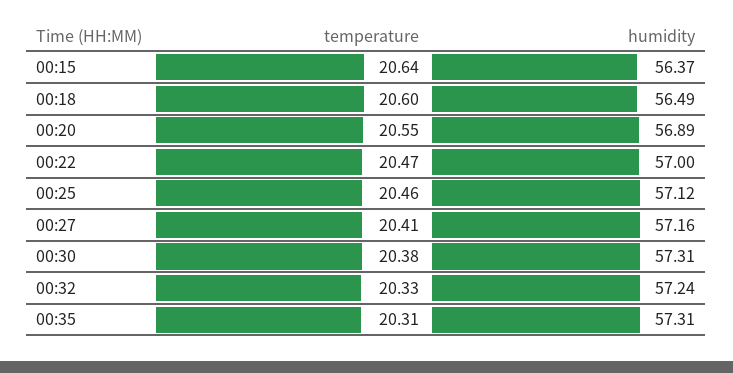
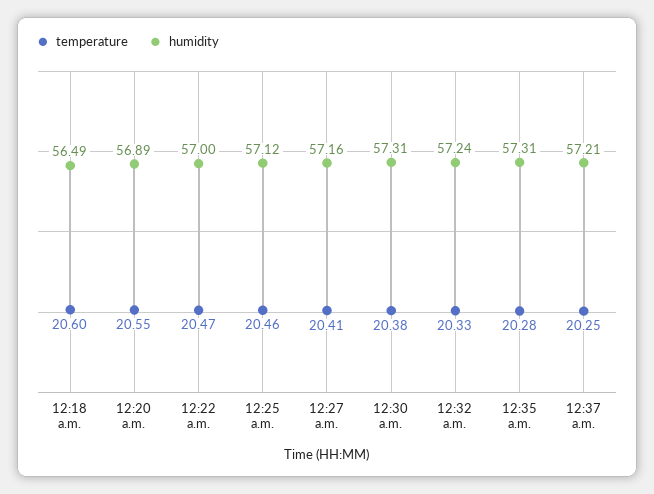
temperature, 00:15: 20.64 -> none
humidity, 00:15: 56.37 -> none
temperature, 00:35: 20.31 -> 20.28
temperature, 12:37 a.m.: none -> 20.25
humidity, 12:37 a.m.: none -> 57.21

